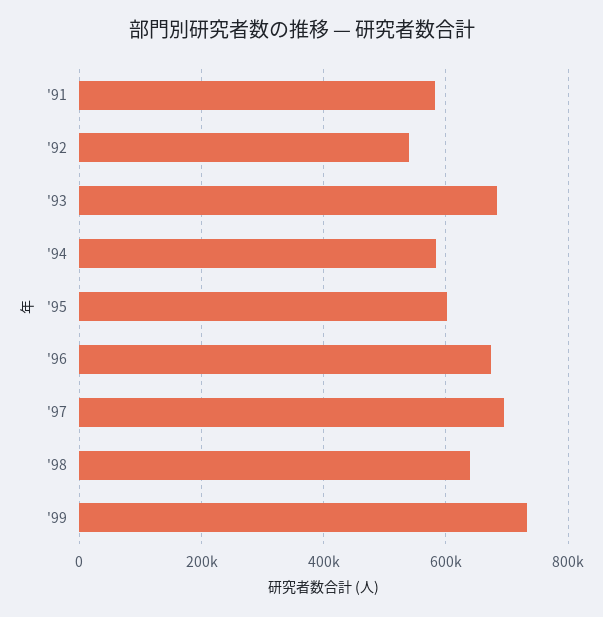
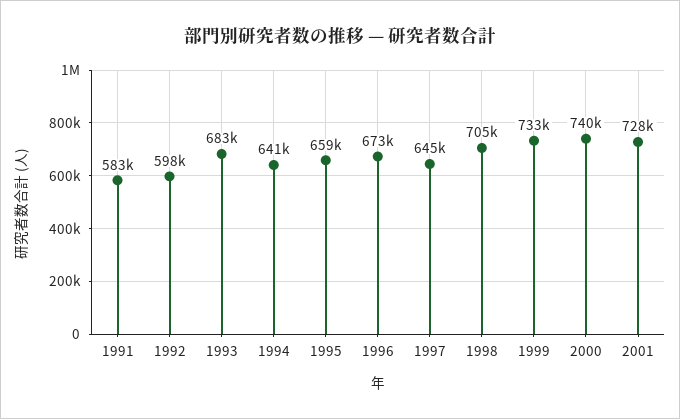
'92: 540000 -> 598000
'94: 580000 -> 641000
'95: 600000 -> 659000
'97: 700000 -> 645000
'98: 640000 -> 705000
2000: none -> 740000
2001: none -> 728000

